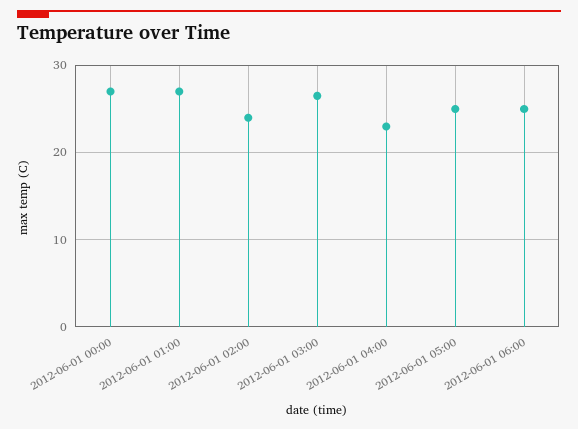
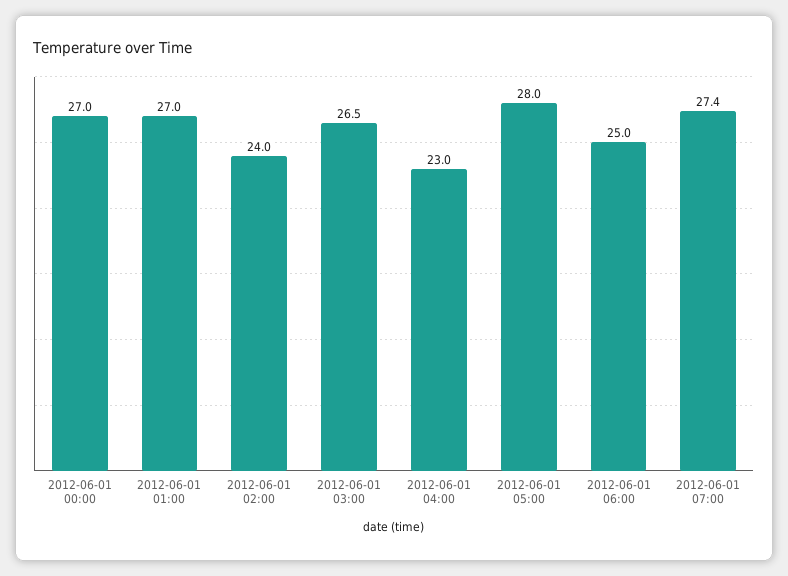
2012-06-01 05:00: 25 -> 28
2012-06-01 07:00: none -> 27.4

